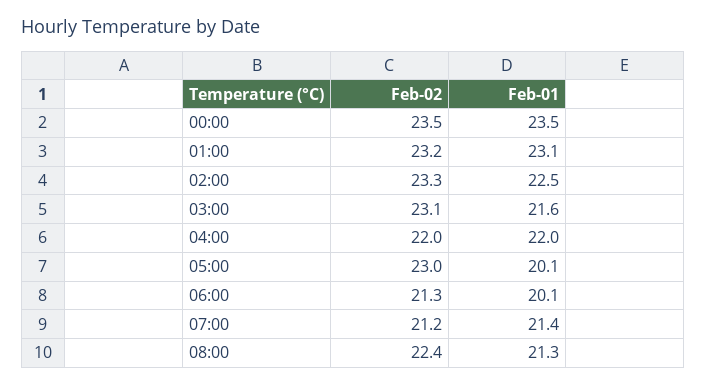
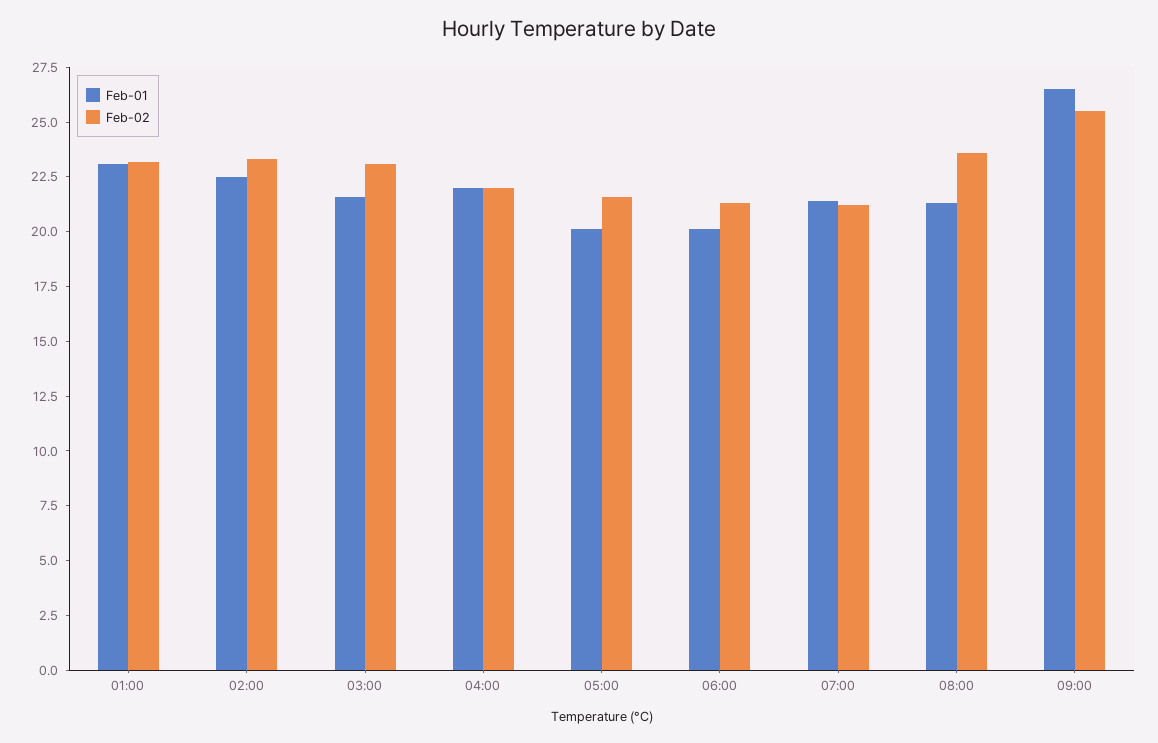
Feb-02, 00:00: 23.5 -> none
Feb-01, 00:00: 23.5 -> none
Feb-02, 05:00: 23 -> 21.5
Feb-02, 08:00: 22.4 -> 23.5
Feb-01, 09:00: none -> 26.5
Feb-02, 09:00: none -> 25.5

